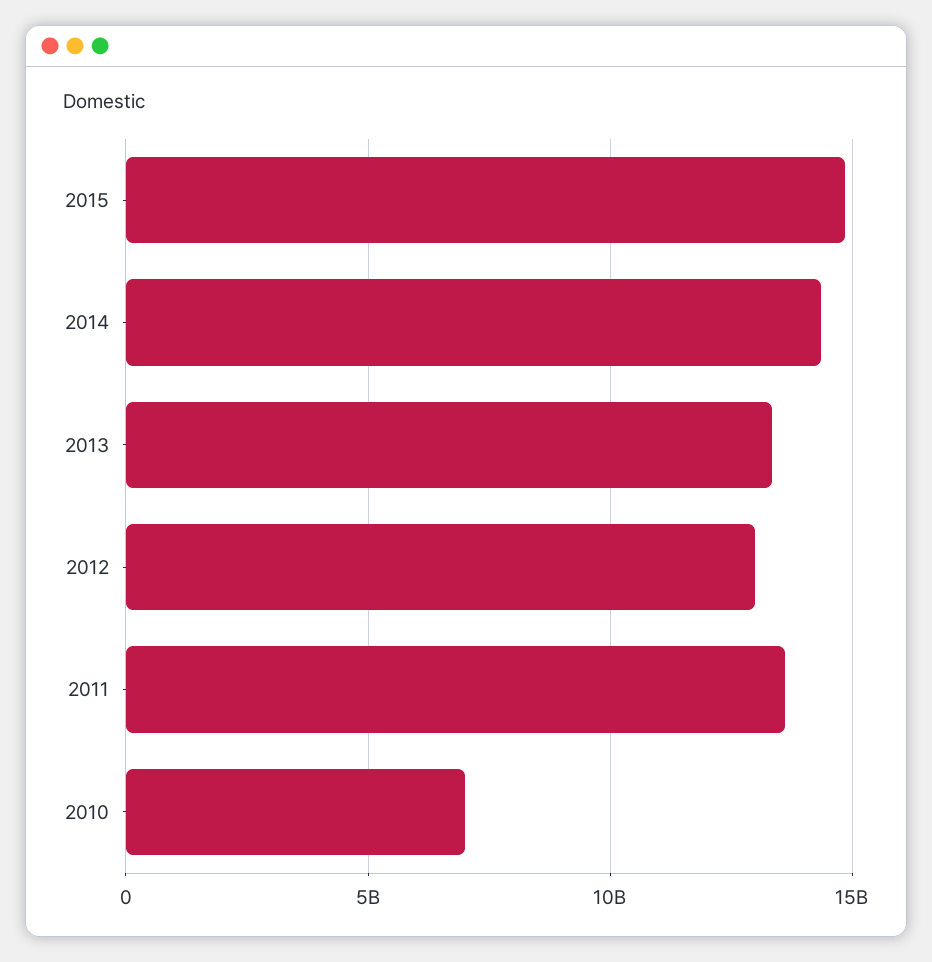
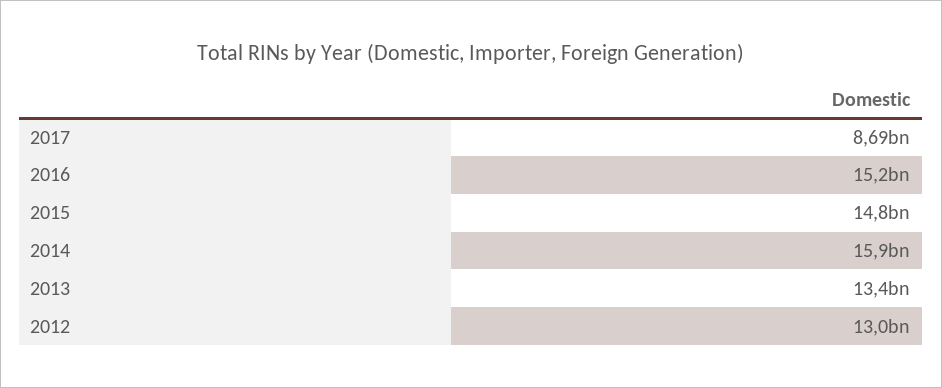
2014: 14500000000 -> 15900000000
2011: 13500000000 -> none
2010: 7000000000 -> none
2017: none -> 8690000000
2016: none -> 15200000000

